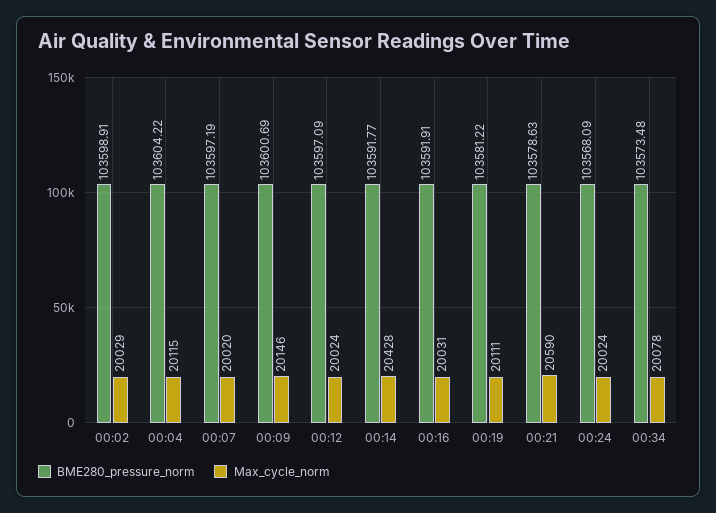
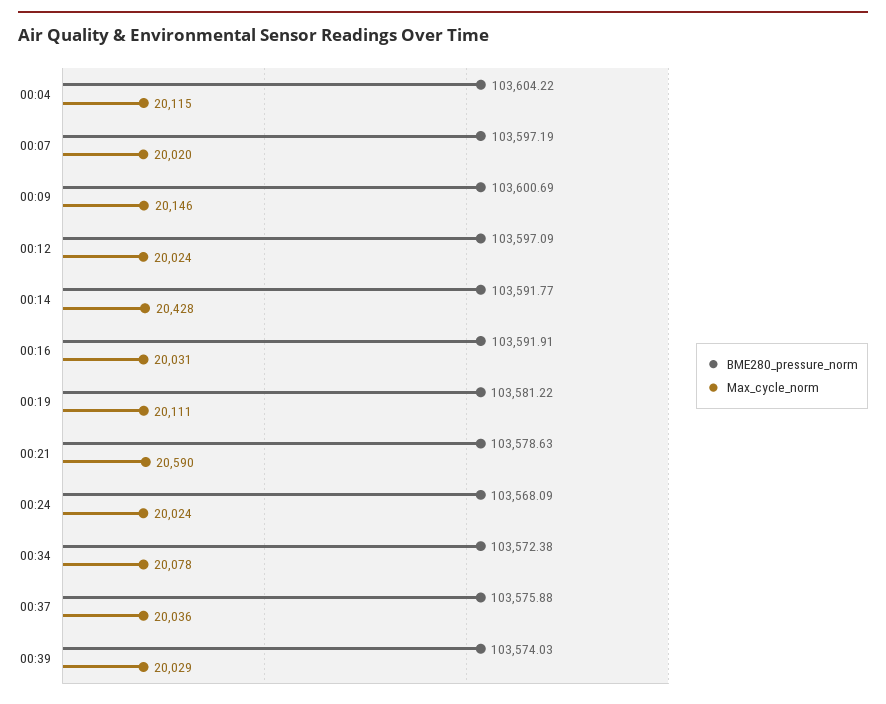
BME280_pressure_norm, 00:02: 103598.91 -> none
Max_cycle_norm, 00:02: 20029 -> none
BME280_pressure_norm, 00:34: 103573.48 -> 103572.38
BME280_pressure_norm, 00:37: none -> 103575.88
Max_cycle_norm, 00:37: none -> 20036
BME280_pressure_norm, 00:39: none -> 103574.03
Max_cycle_norm, 00:39: none -> 20029

